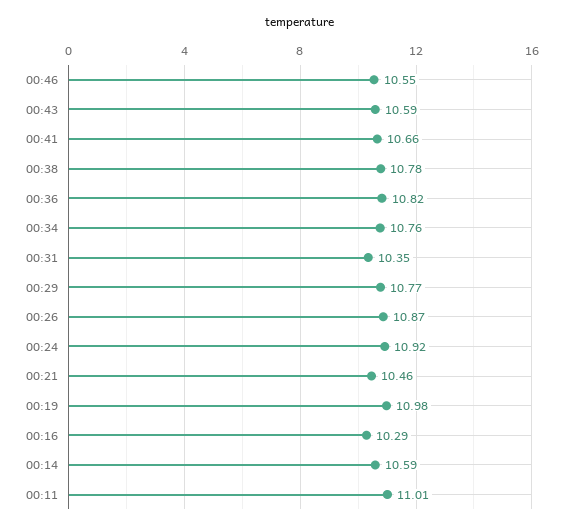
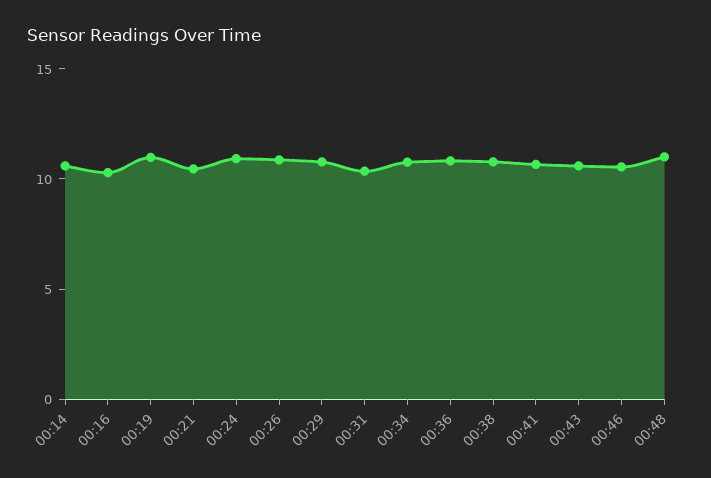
00:11: 11.01 -> none
00:48: none -> 11

